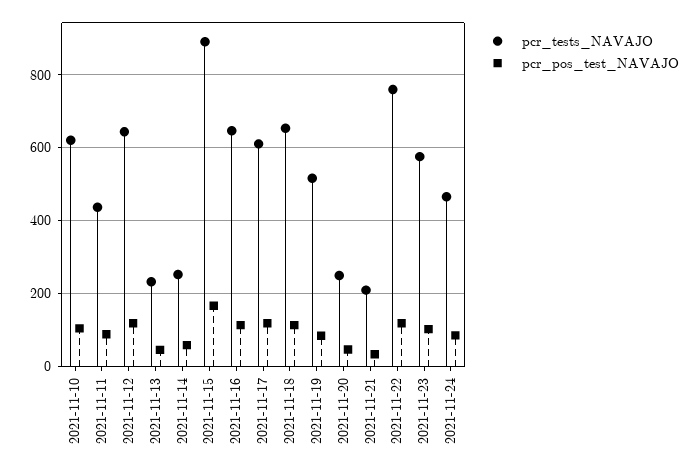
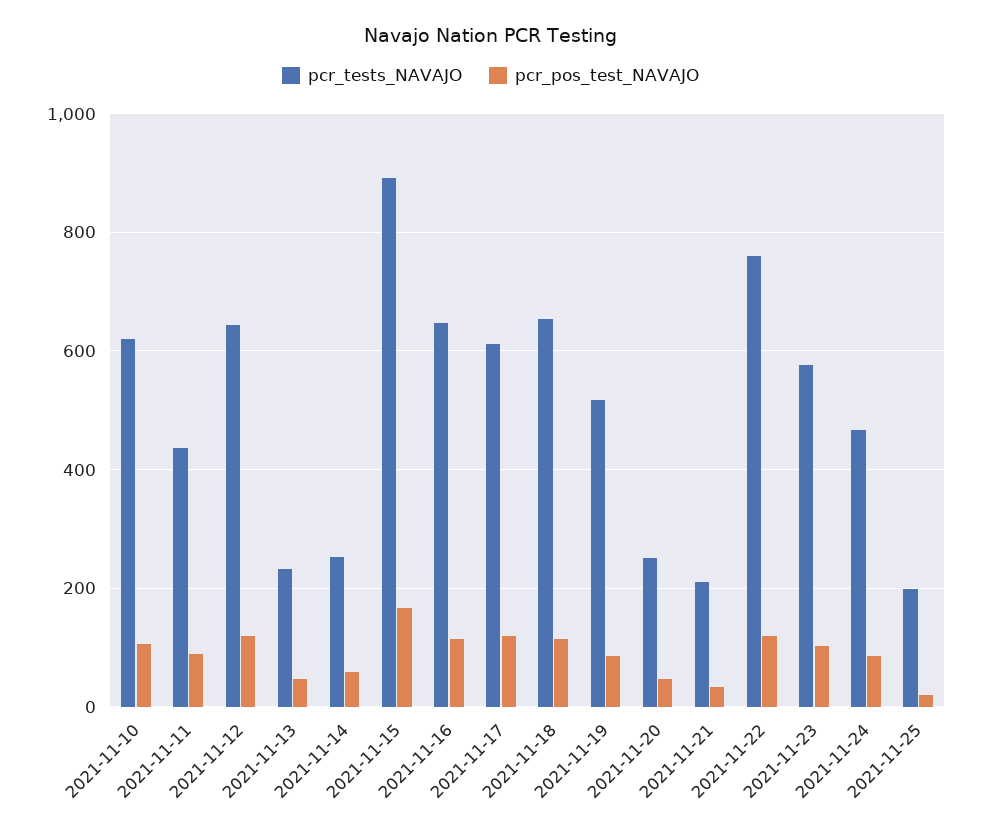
pcr_tests_NAVAJO, 2021-11-25: none -> 200
pcr_pos_test_NAVAJO, 2021-11-25: none -> 20

